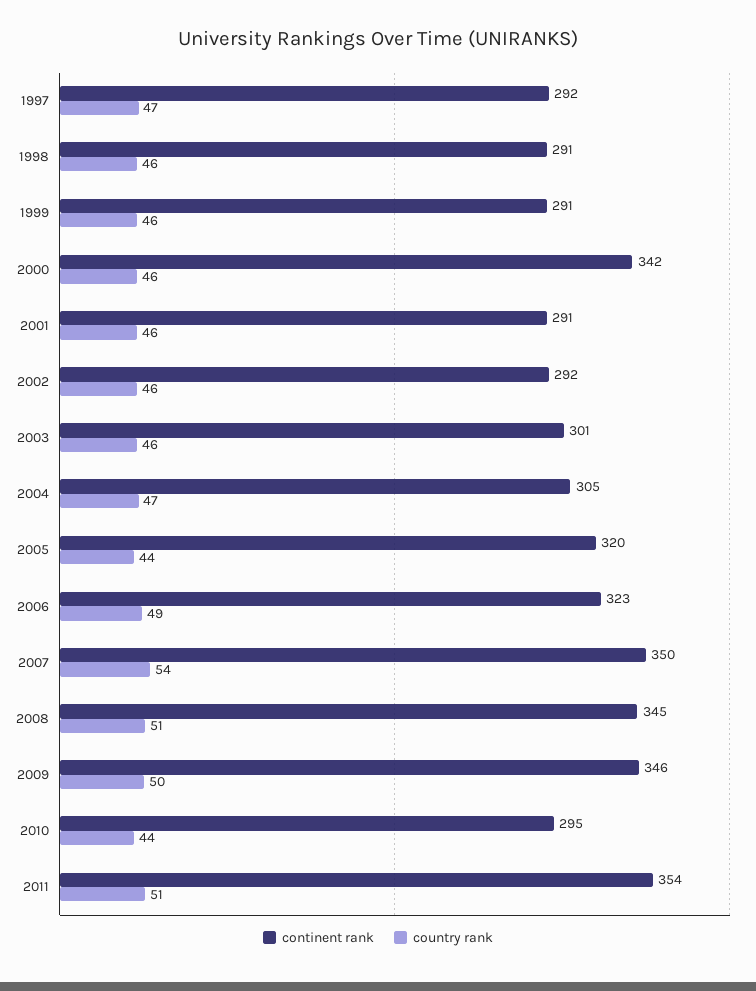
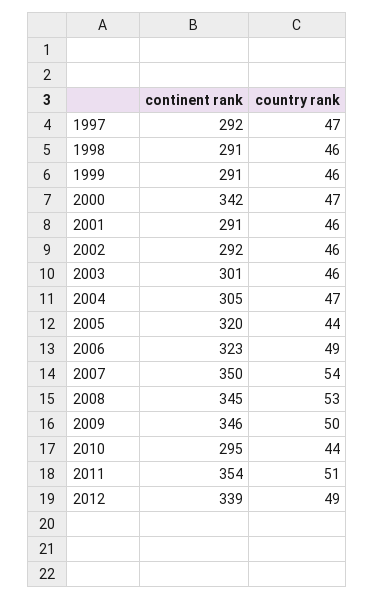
country rank, 2000: 46 -> 47
country rank, 2008: 51 -> 53
continent rank, 2012: none -> 339
country rank, 2012: none -> 49

